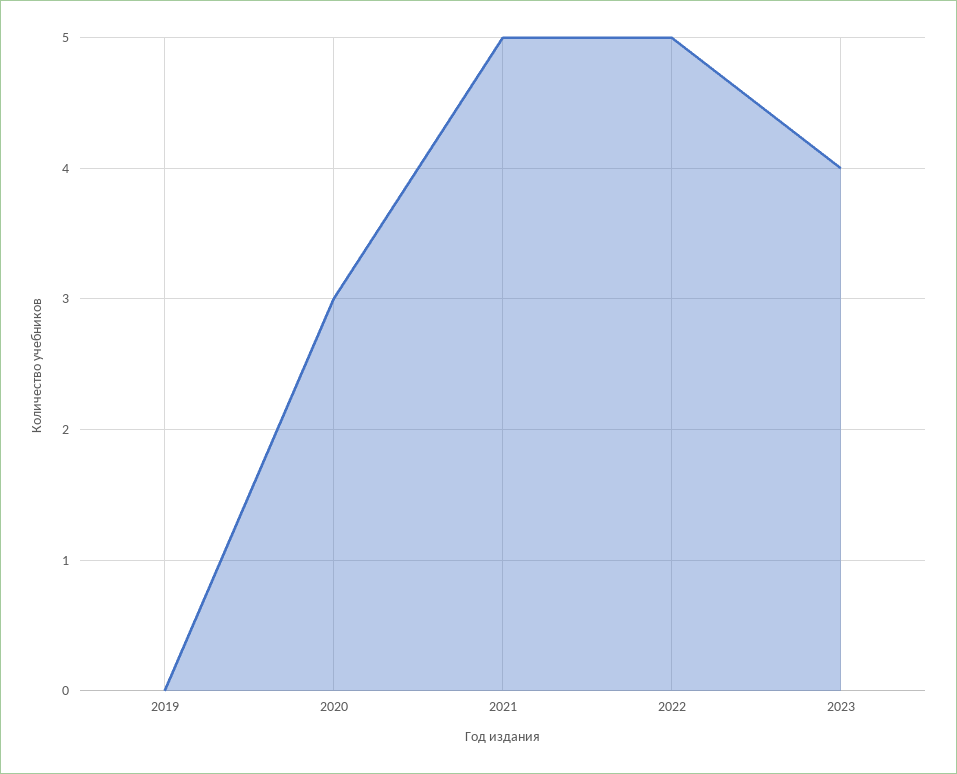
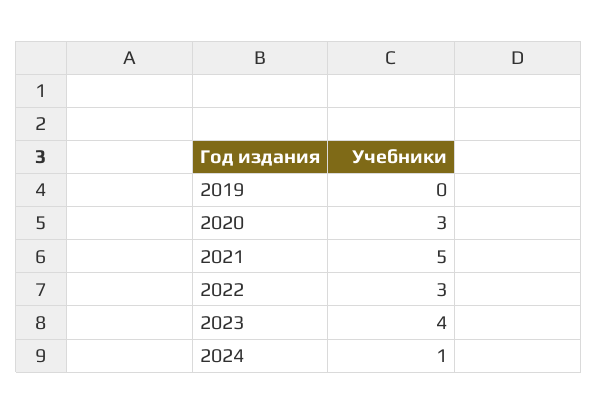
2022: 5 -> 3
2024: none -> 1

